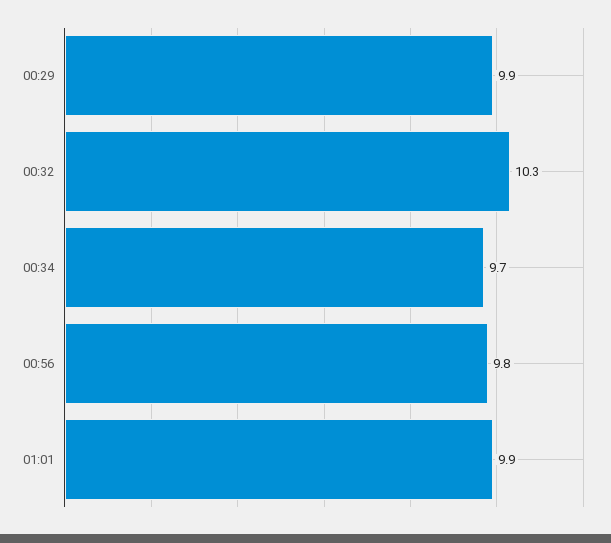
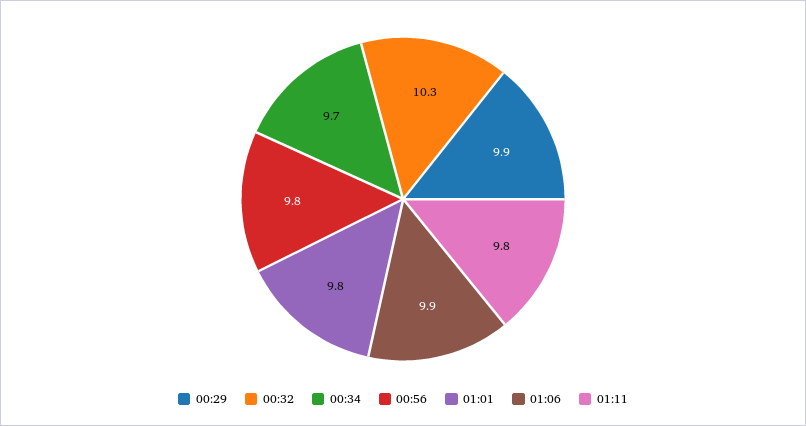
01:01: 9.9 -> 9.8
01:06: none -> 9.9
01:11: none -> 9.8

